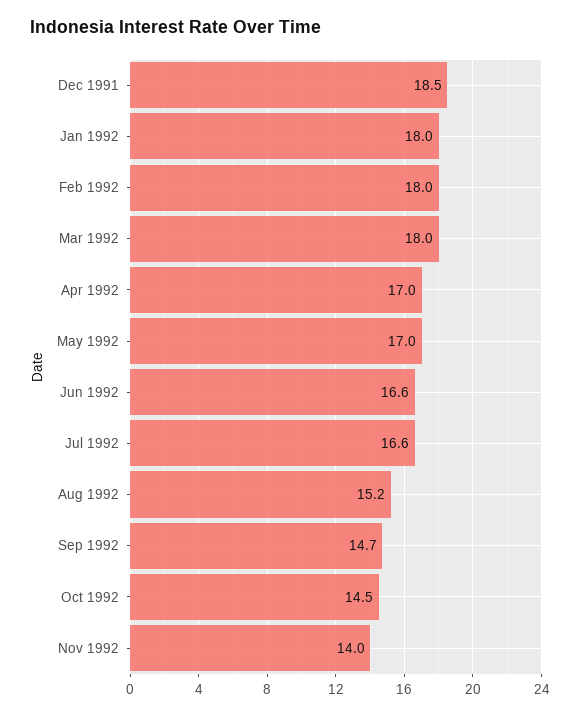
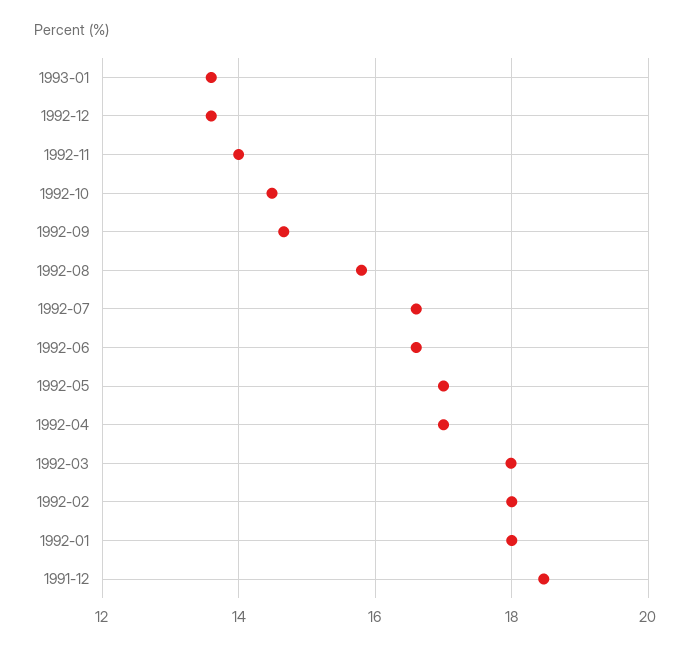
Aug 1992: 15.2 -> 15.8
1993-01: none -> 13.6
1992-12: none -> 13.6

